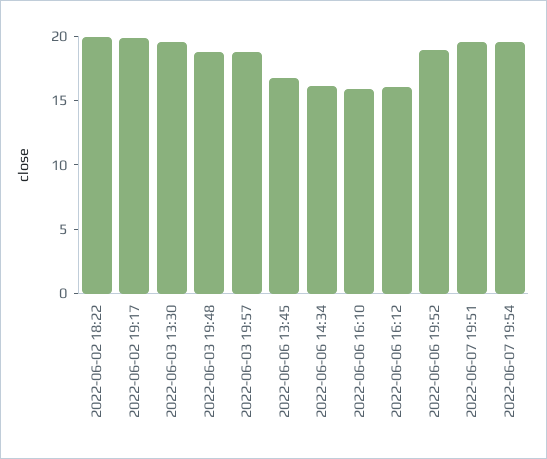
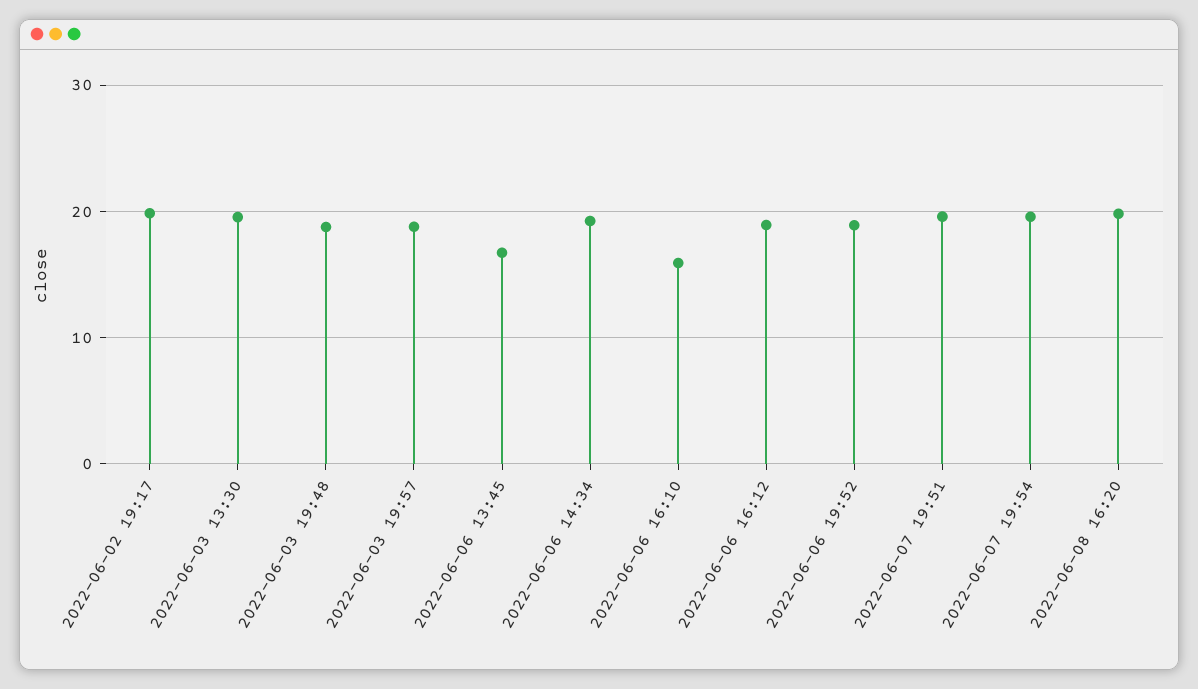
2022-06-02 18:22: 20 -> none
2022-06-06 14:34: 16 -> 19
2022-06-06 16:12: 16 -> 19
2022-06-08 16:20: none -> 20

